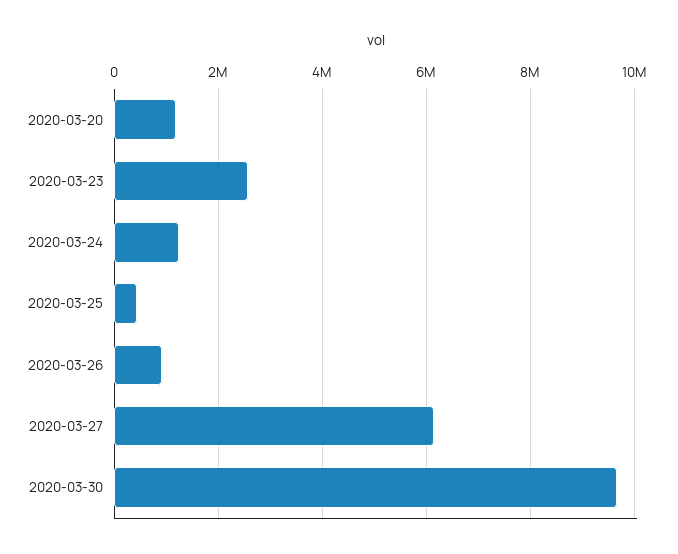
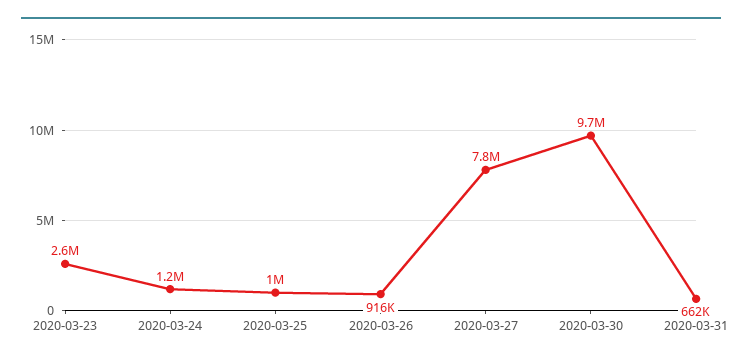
2020-03-20: 1200000 -> none
2020-03-25: 400000 -> 1000000
2020-03-27: 6200000 -> 7800000
2020-03-31: none -> 662000

